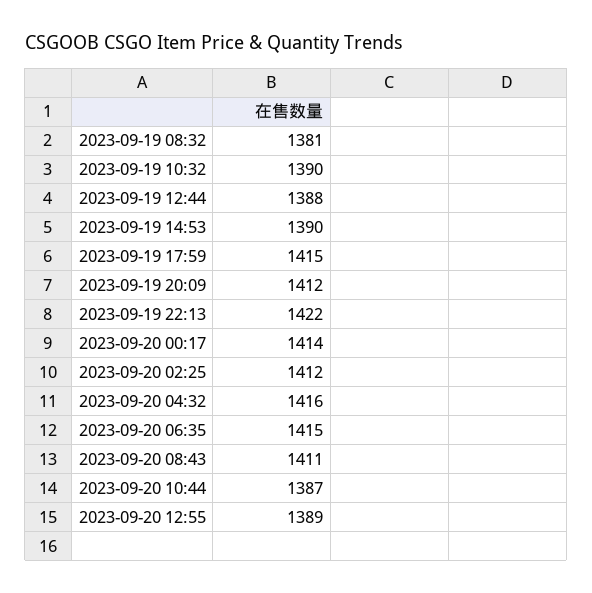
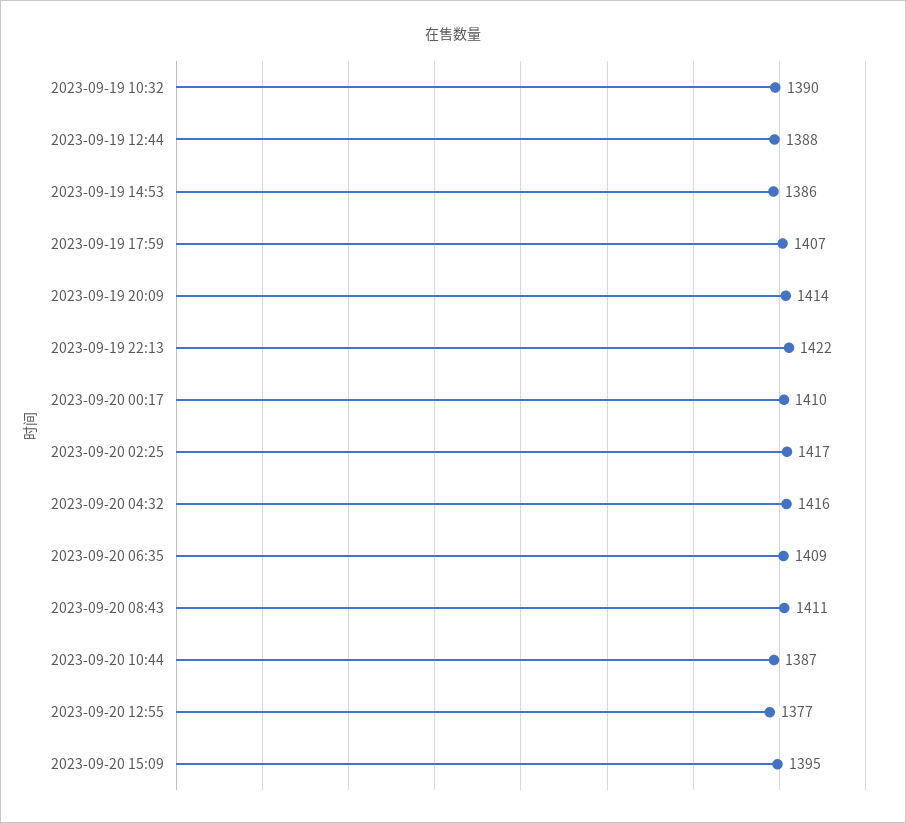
2023-09-19 08:32: 1381 -> none
2023-09-19 14:53: 1390 -> 1386
2023-09-19 17:59: 1415 -> 1407
2023-09-19 20:09: 1412 -> 1414
2023-09-20 00:17: 1414 -> 1410
2023-09-20 02:25: 1412 -> 1417
2023-09-20 06:35: 1415 -> 1409
2023-09-20 12:55: 1389 -> 1377
2023-09-20 15:09: none -> 1395

